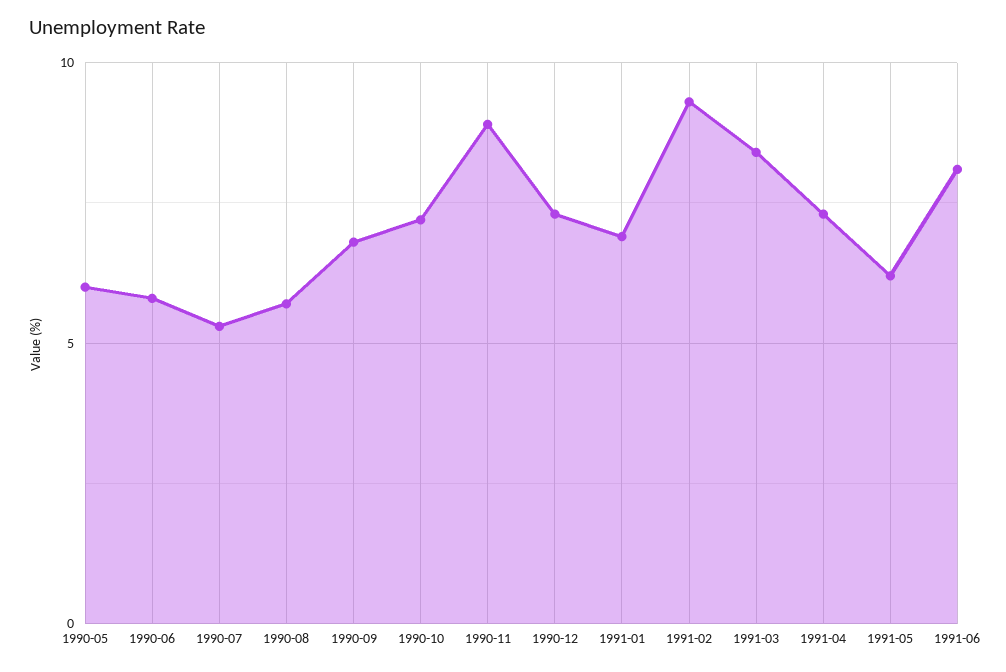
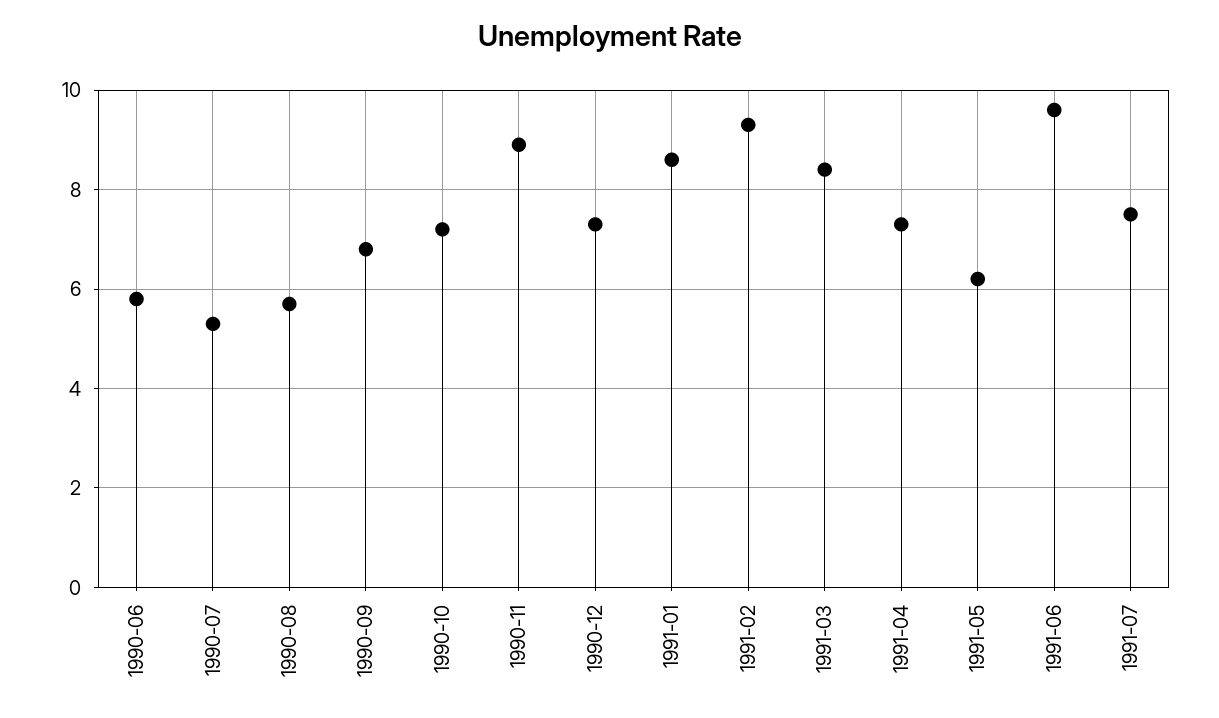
1990-05: 6 -> none
1991-01: 7 -> 8.5
1991-06: 8 -> 9.5
1991-07: none -> 7.5

